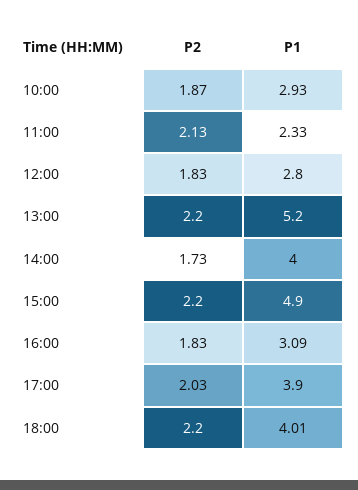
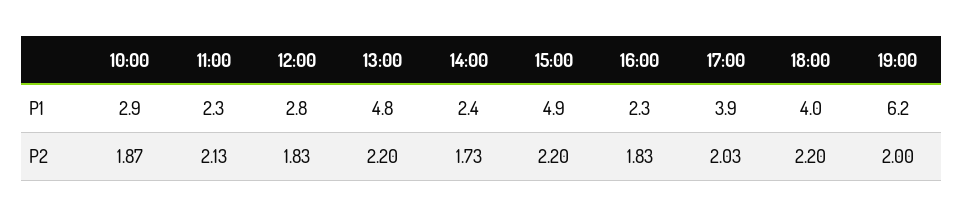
P1, 13:00: 5.2 -> 4.8
P1, 14:00: 4 -> 2.4
P1, 16:00: 3.09 -> 2.3
P1, 19:00: none -> 6.2
P2, 19:00: none -> 2

